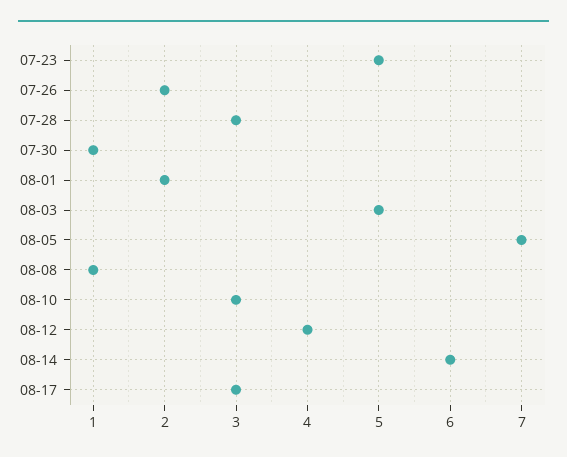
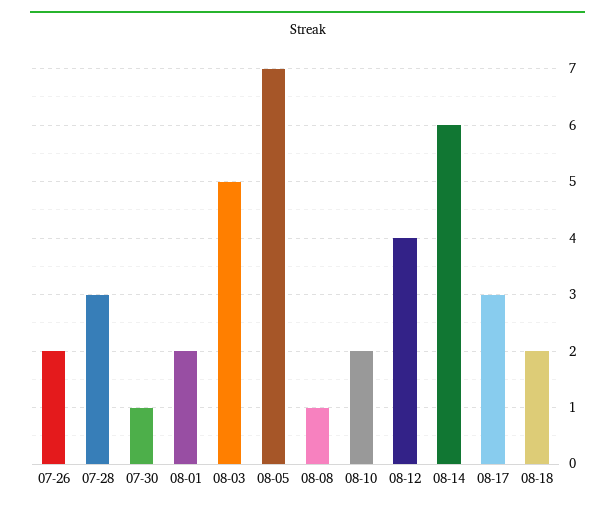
07-23: 5 -> none
08-10: 3 -> 2
08-18: none -> 2

